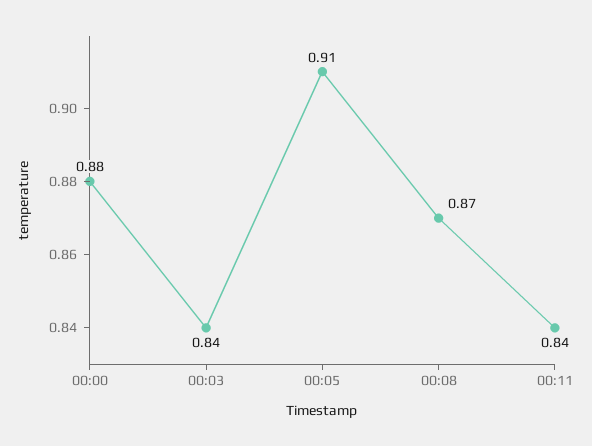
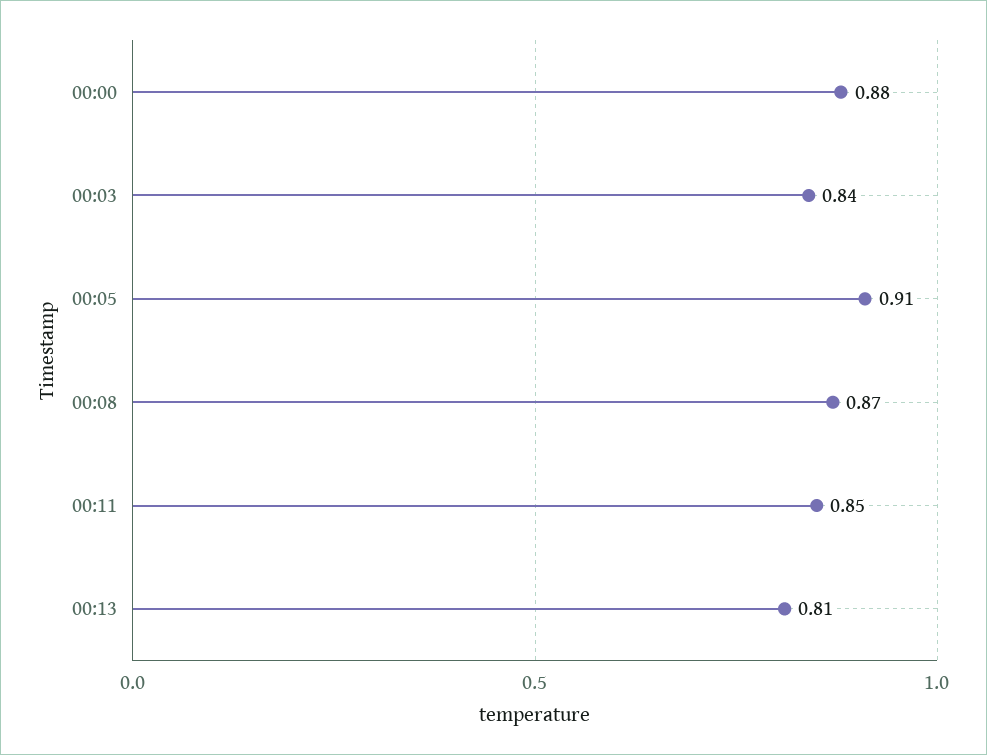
00:11: 0.84 -> 0.85
00:13: none -> 0.81

